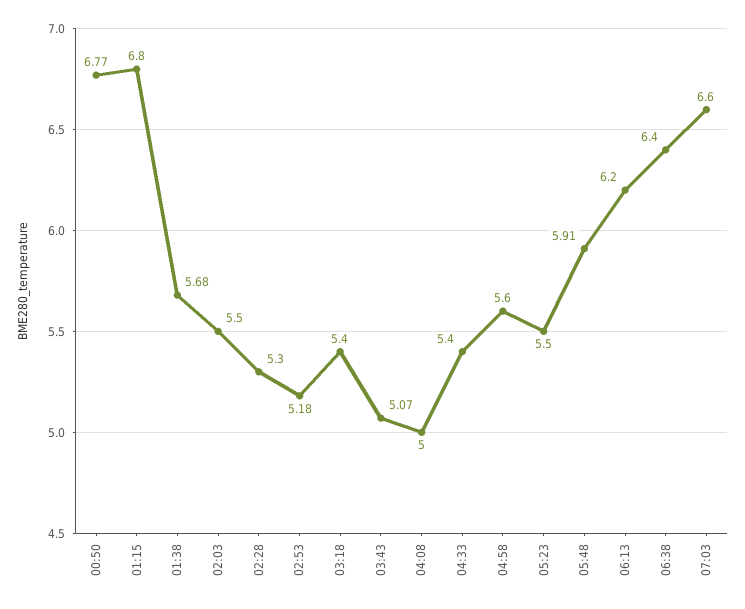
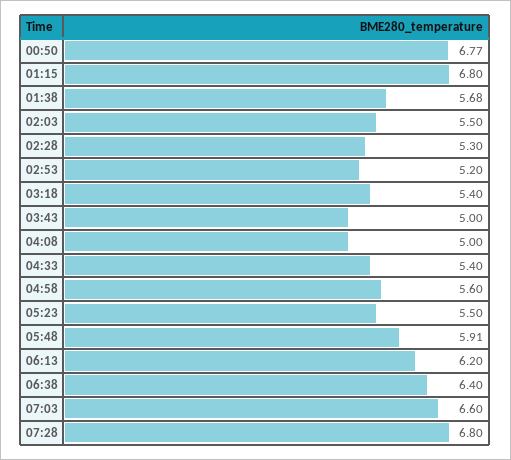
02:53: 5.18 -> 5.2
03:43: 5.07 -> 5
07:28: none -> 6.8

